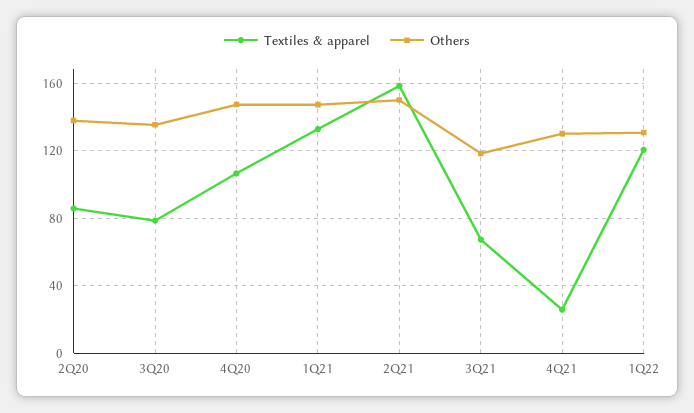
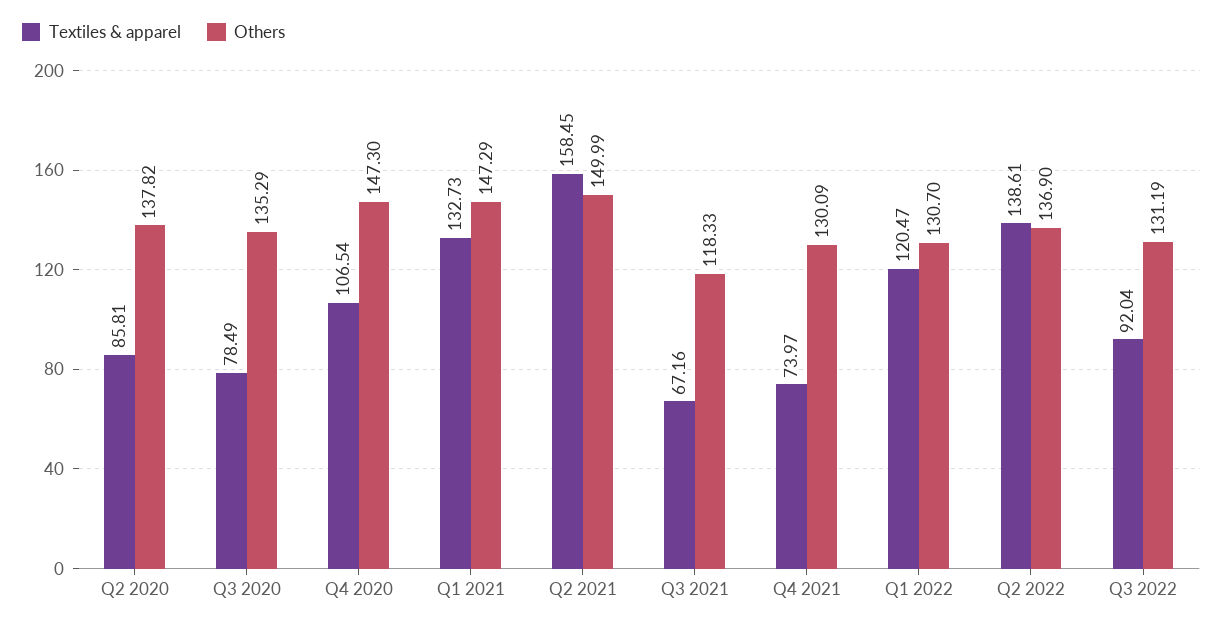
Textiles & apparel, 4Q21: 25 -> 73.97
Textiles & apparel, Q2 2022: none -> 138.61
Others, Q2 2022: none -> 136.9
Textiles & apparel, Q3 2022: none -> 92.04
Others, Q3 2022: none -> 131.19

